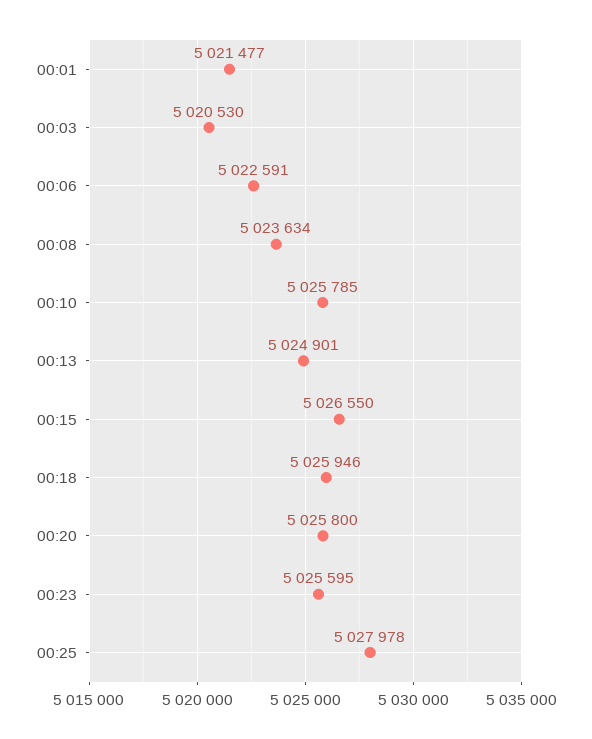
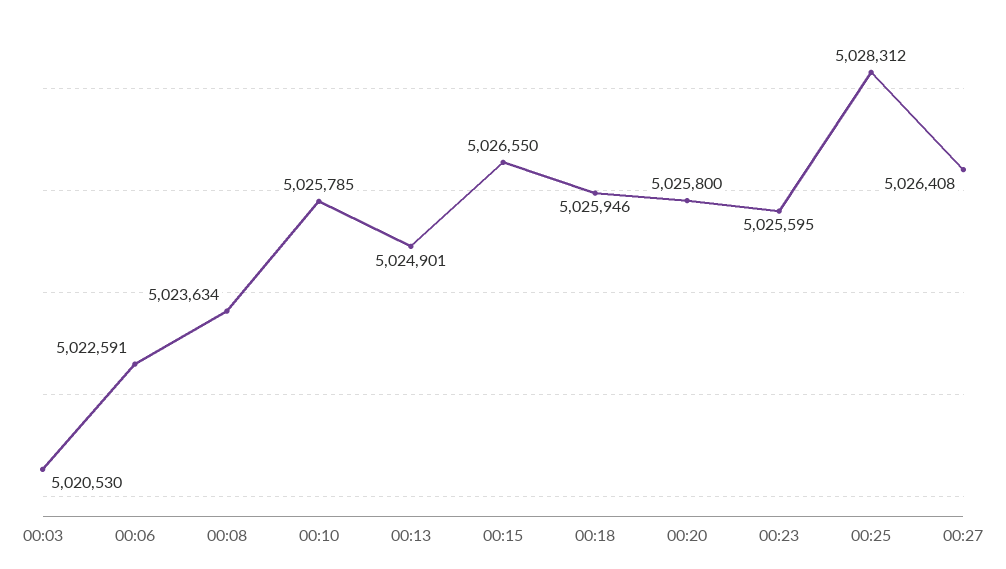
00:01: 5021477 -> none
00:25: 5027978 -> 5028312
00:27: none -> 5026408

